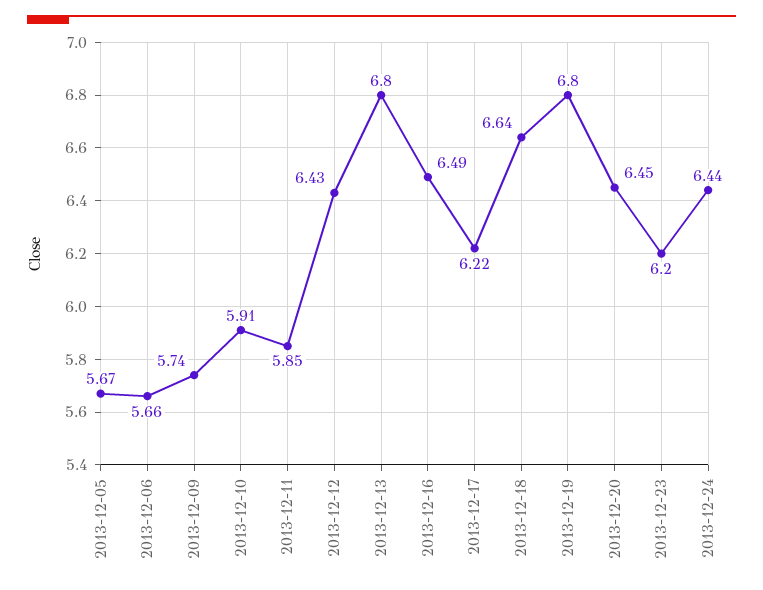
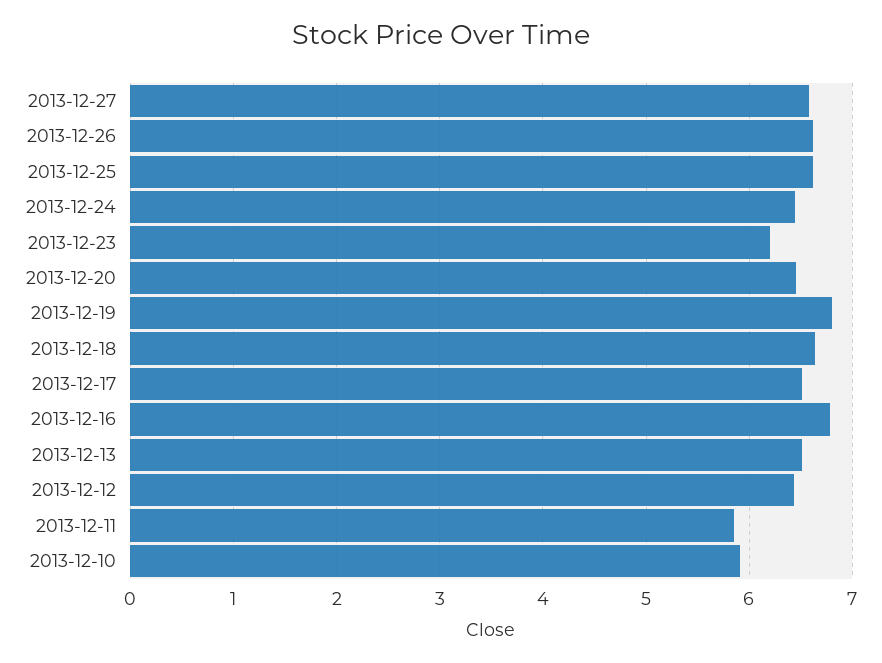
2013-12-05: 5.67 -> none
2013-12-06: 5.66 -> none
2013-12-09: 5.74 -> none
2013-12-13: 6.8 -> 6.5
2013-12-16: 6.49 -> 6.8
2013-12-17: 6.22 -> 6.5
2013-12-27: none -> 6.6
2013-12-26: none -> 6.6
2013-12-25: none -> 6.6

